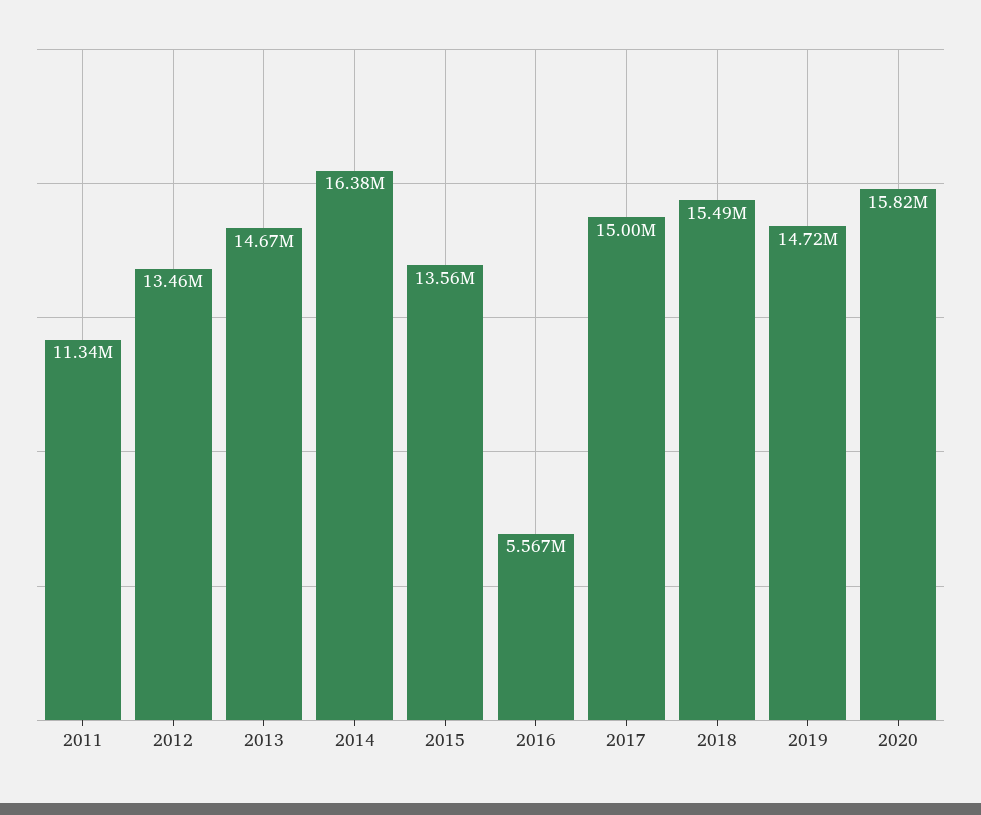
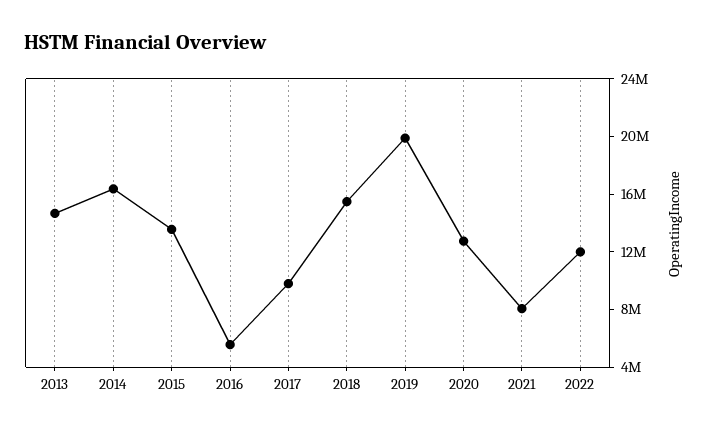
2011: 11340000 -> none
2012: 13460000 -> none
2017: 15000000 -> 10000000
2019: 14720000 -> 20000000
2020: 15820000 -> 13000000
2021: none -> 8000000
2022: none -> 12000000

